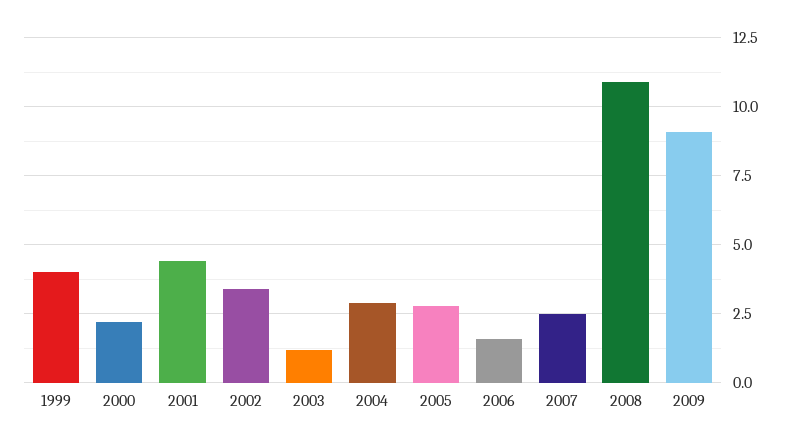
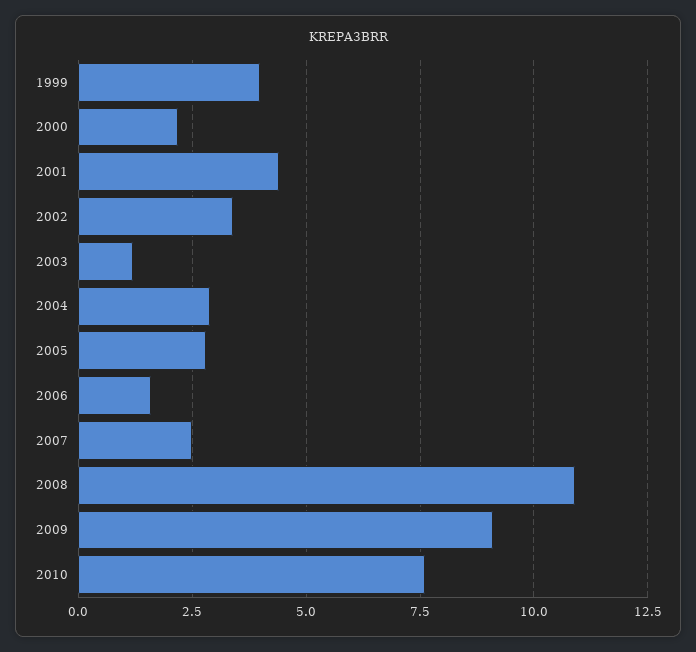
2010: none -> 7.5

